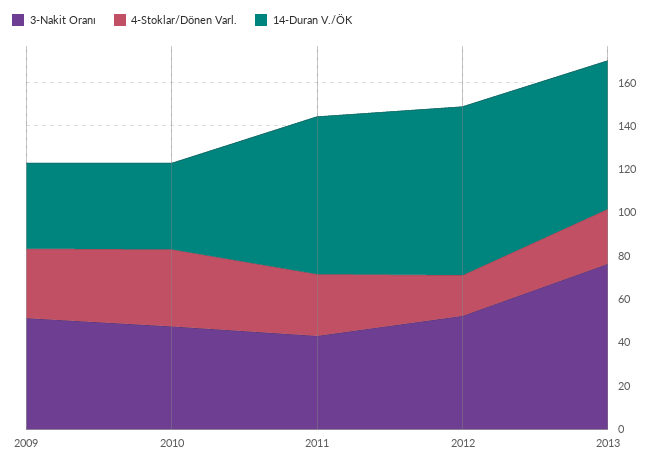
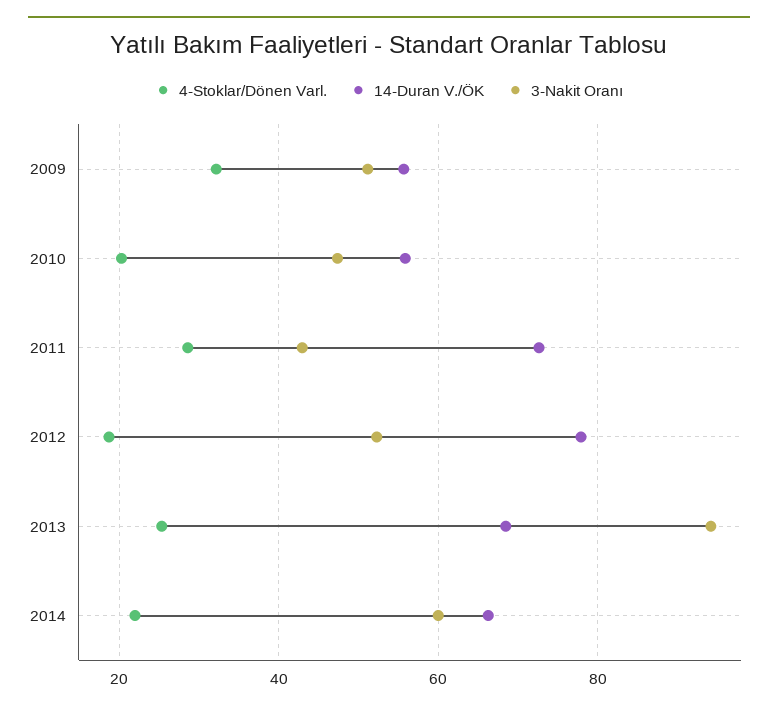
14-Duran V./ÖK, 2009: 40 -> 56
4-Stoklar/Dönen Varl., 2010: 35 -> 20
14-Duran V./ÖK, 2010: 40 -> 56
3-Nakit Oranı, 2013: 75 -> 94
4-Stoklar/Dönen Varl., 2014: none -> 22
14-Duran V./ÖK, 2014: none -> 66
3-Nakit Oranı, 2014: none -> 60

